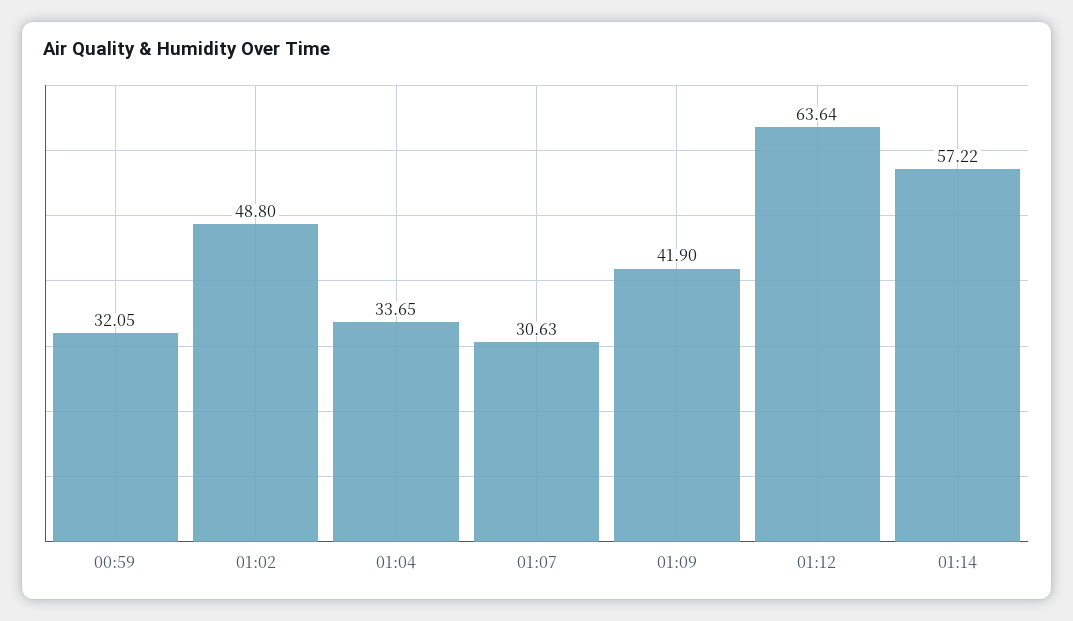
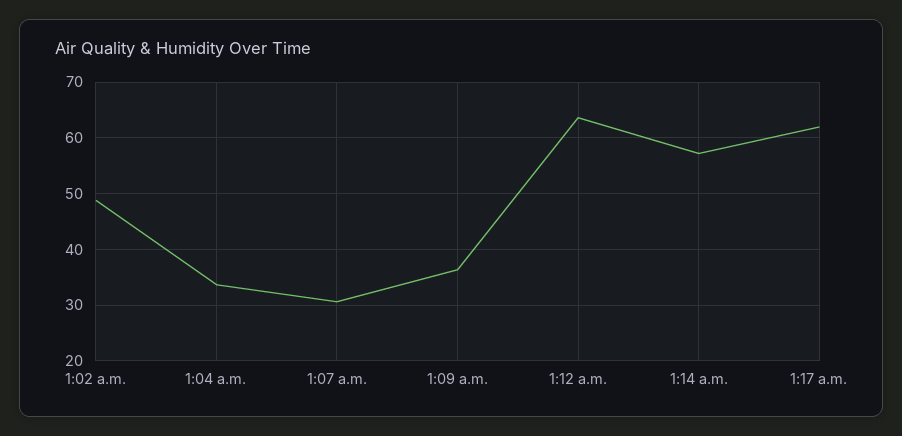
00:59: 32.05 -> none
01:09: 41.9 -> 36
1:17 a.m.: none -> 62

